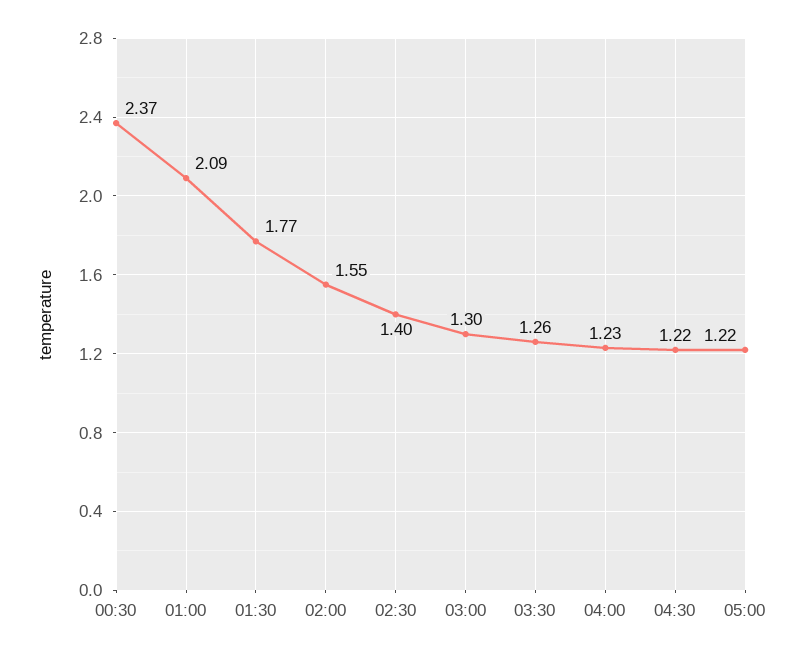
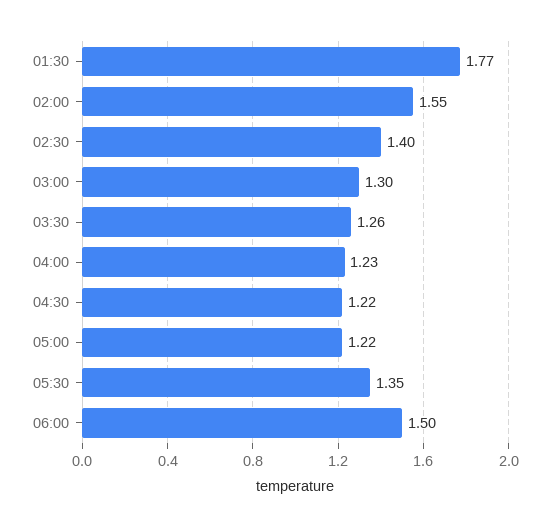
00:30: 2.37 -> none
01:00: 2.09 -> none
05:30: none -> 1.35
06:00: none -> 1.5

